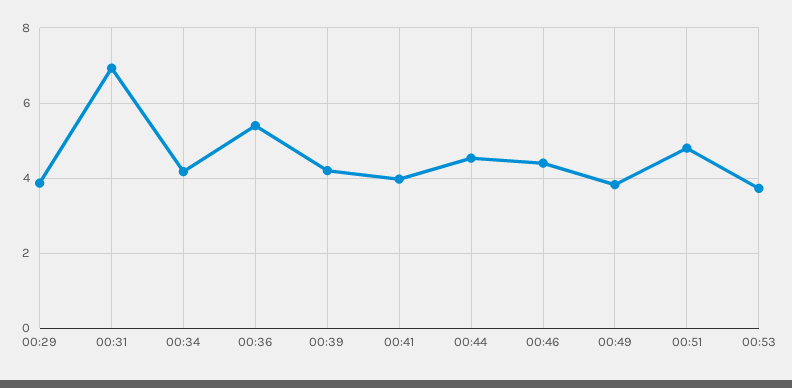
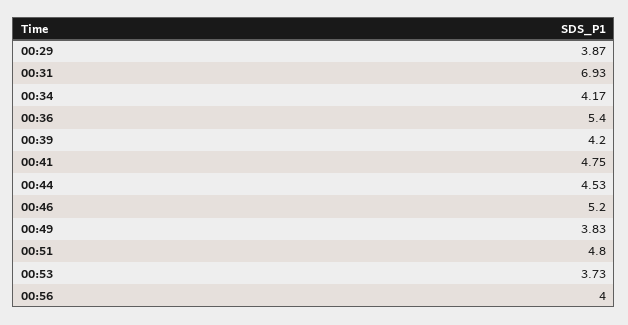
00:41: 4 -> 4.75
00:46: 4.4 -> 5.2
00:56: none -> 4

